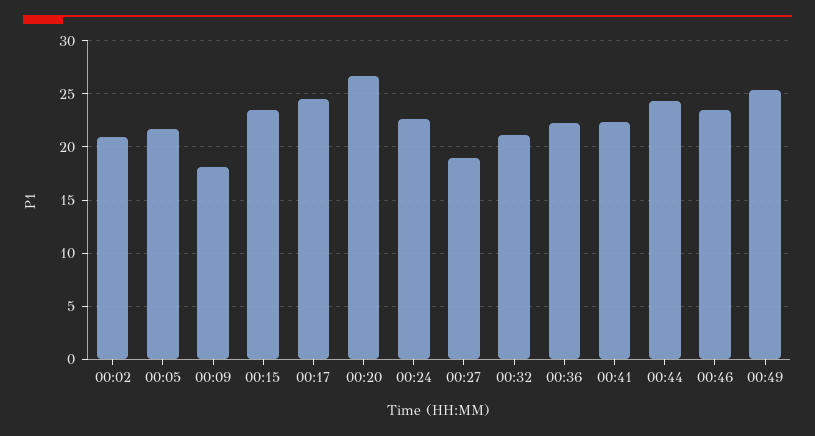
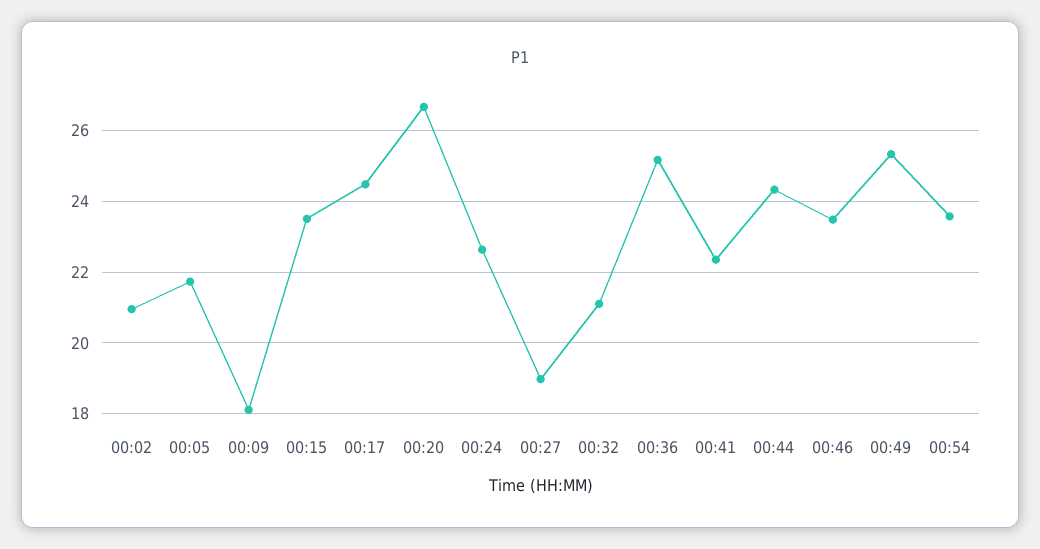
00:36: 22 -> 25.2
00:54: none -> 23.6

